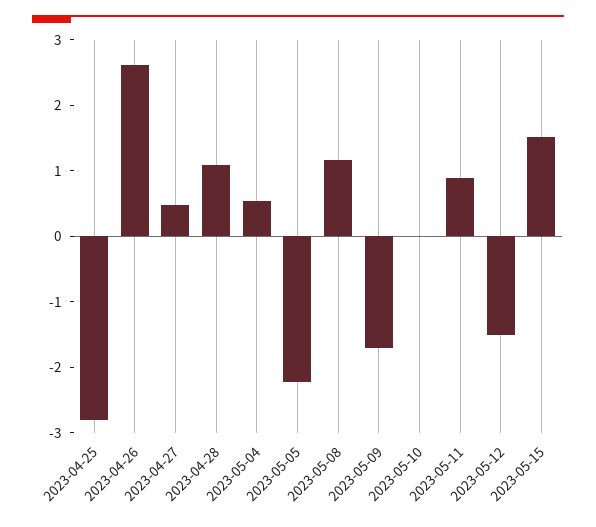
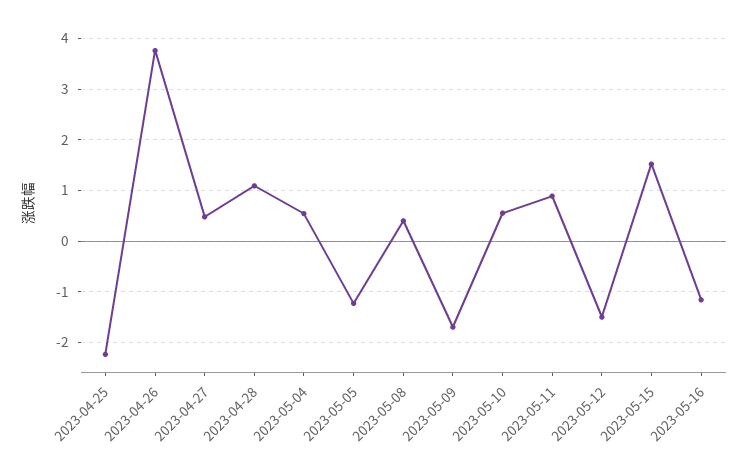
2023-04-25: -2.8 -> -2.2
2023-04-26: 2.6 -> 3.8
2023-05-05: -2.2 -> -1.2
2023-05-08: 1.2 -> 0.4
2023-05-10: 0 -> 0.6
2023-05-16: none -> -1.2

